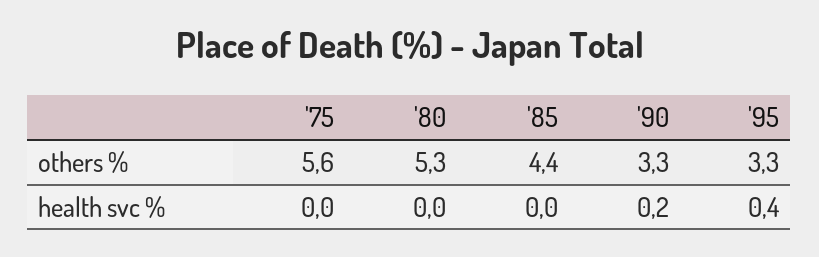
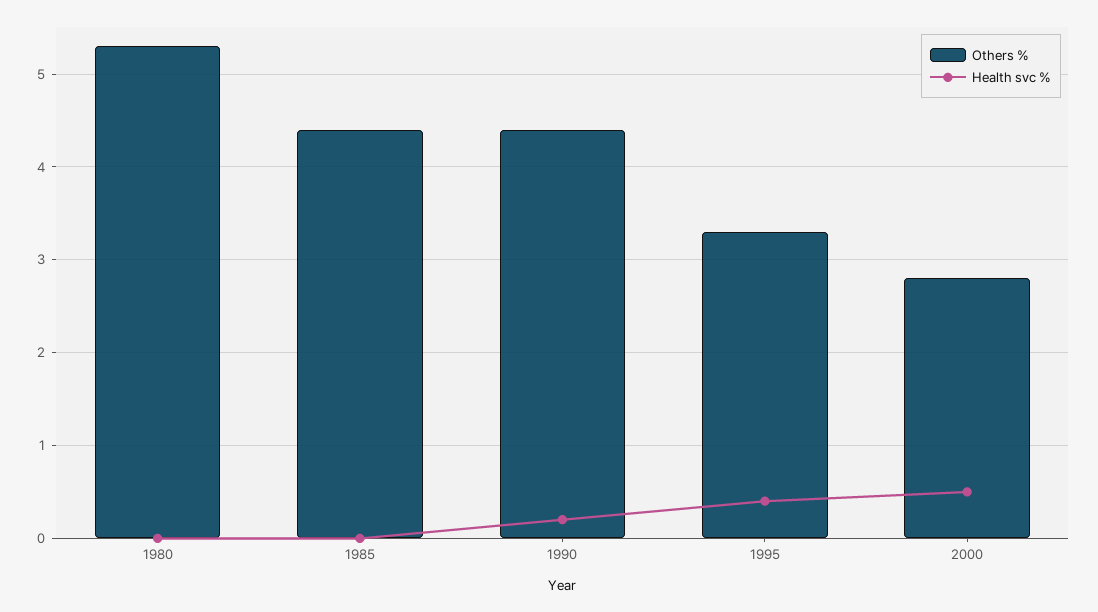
others %, '75: 5.6 -> none
others %, '90: 3.3 -> 4.4
health svc %, '75: 0 -> none
others %, 2000: none -> 2.8
health svc %, 2000: none -> 0.5

